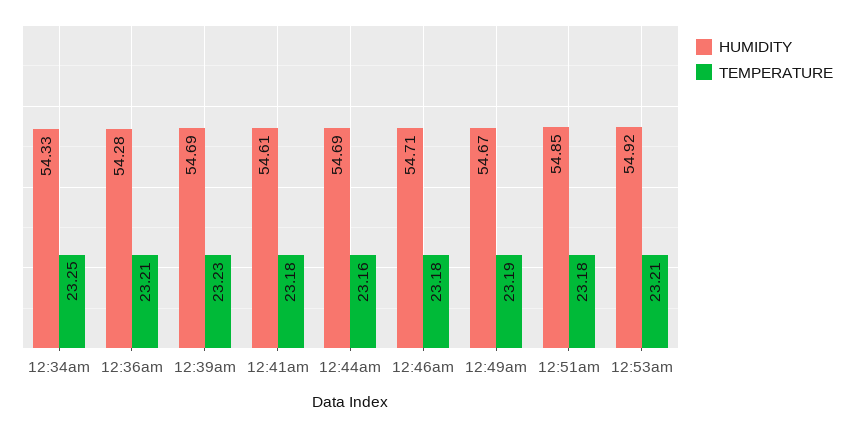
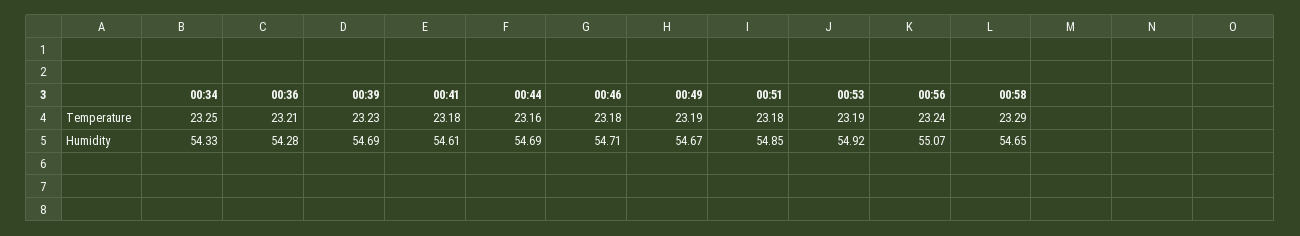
TEMPERATURE, 12:53am: 23.21 -> 23.19
TEMPERATURE, 00:56: none -> 23.24
TEMPERATURE, 00:58: none -> 23.29
HUMIDITY, 00:56: none -> 55.07
HUMIDITY, 00:58: none -> 54.65

